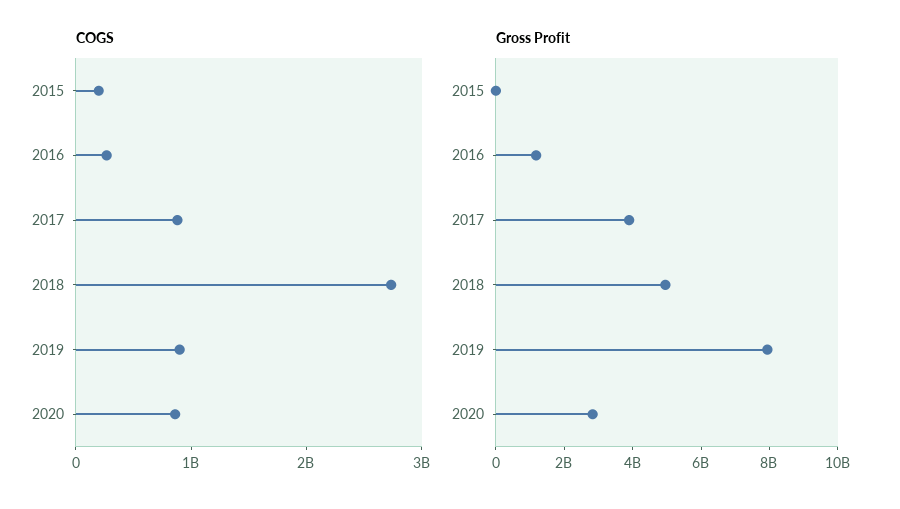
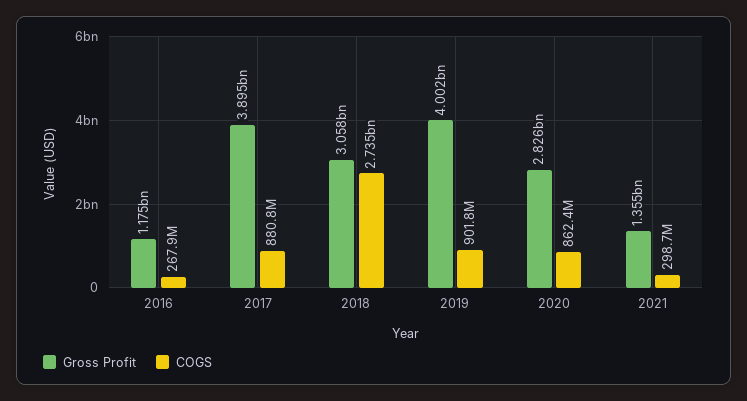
COGS, 2015: 200000000 -> none
Gross Profit, 2015: 0 -> none
Gross Profit, 2018: 5000000000 -> 3058000000
Gross Profit, 2019: 8000000000 -> 4002000000
Gross Profit, 2021: none -> 1355000000
COGS, 2021: none -> 298700000

